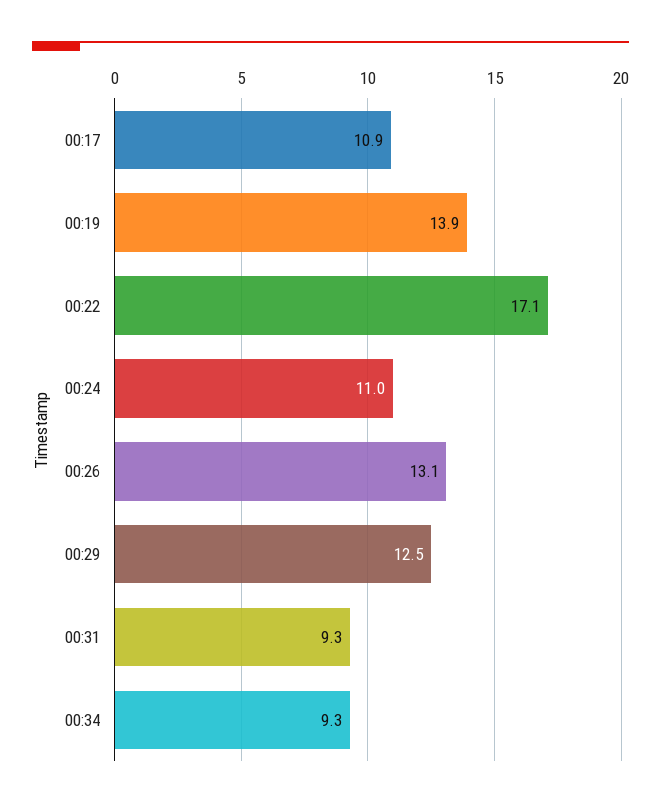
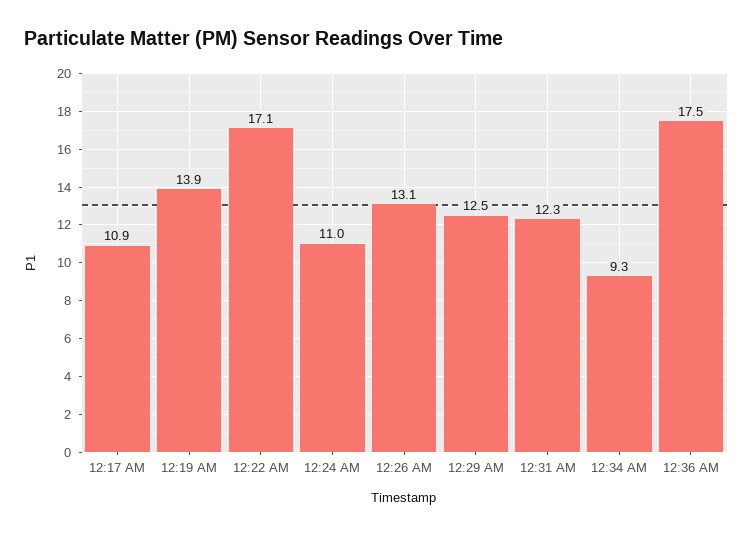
00:31: 9.3 -> 12.3
12:36 AM: none -> 17.5

